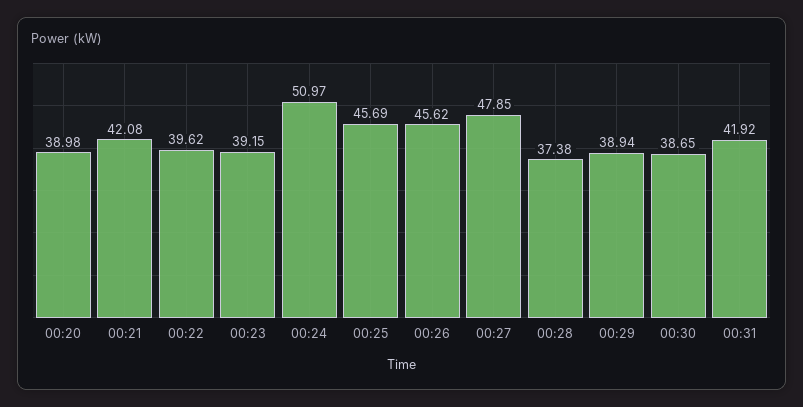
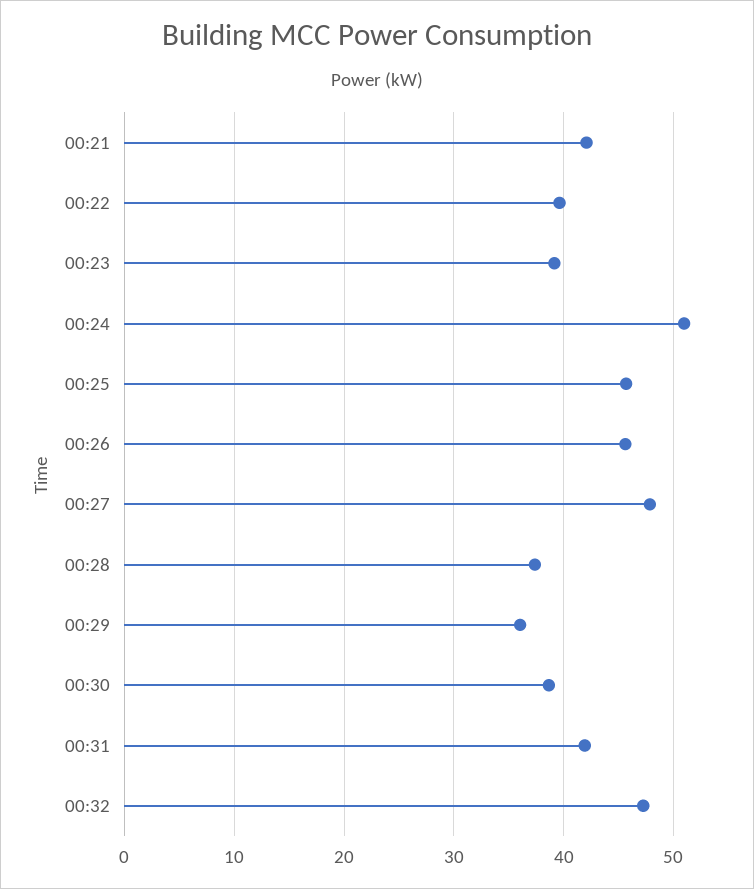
00:20: 38.98 -> none
00:29: 38.94 -> 36
00:32: none -> 47

